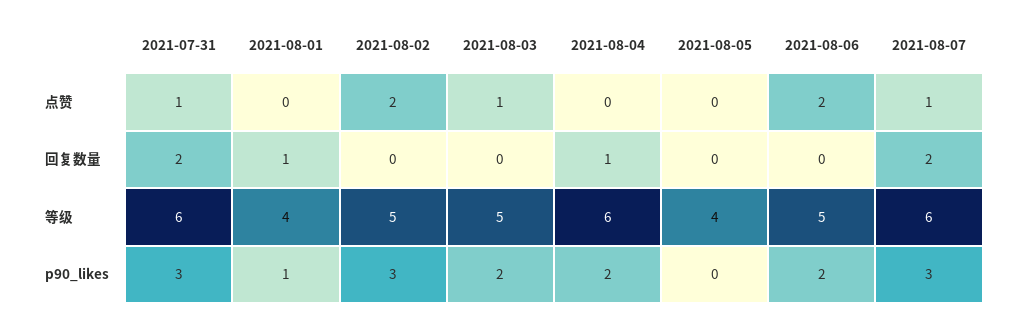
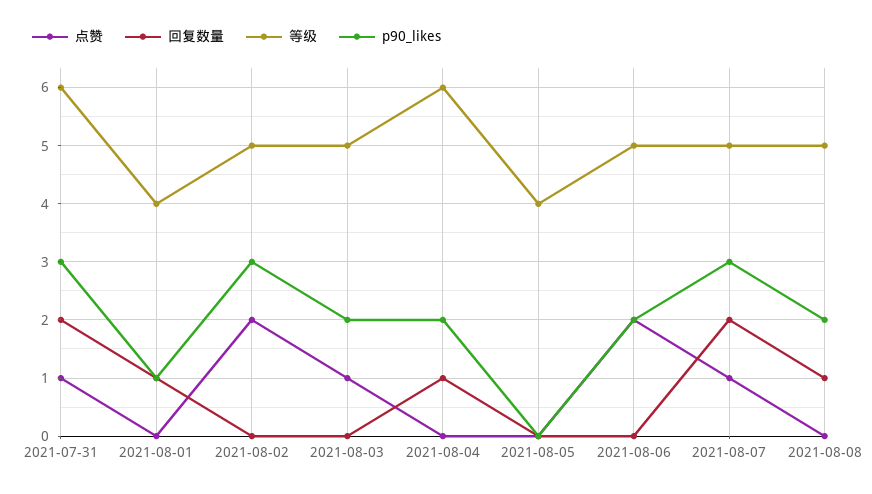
等级, 2021-08-07: 6 -> 5
点赞, 2021-08-08: none -> 0
回复数量, 2021-08-08: none -> 1
等级, 2021-08-08: none -> 5
p90_likes, 2021-08-08: none -> 2

